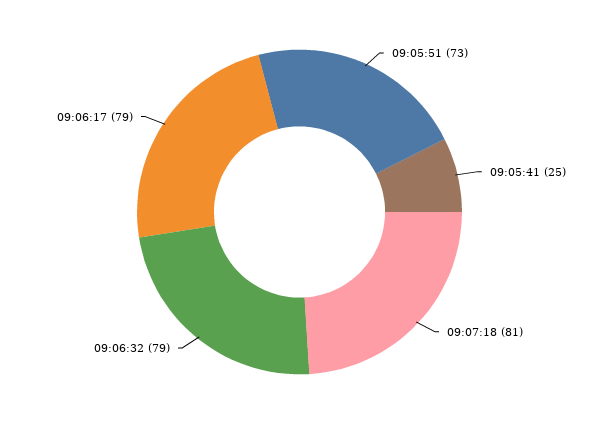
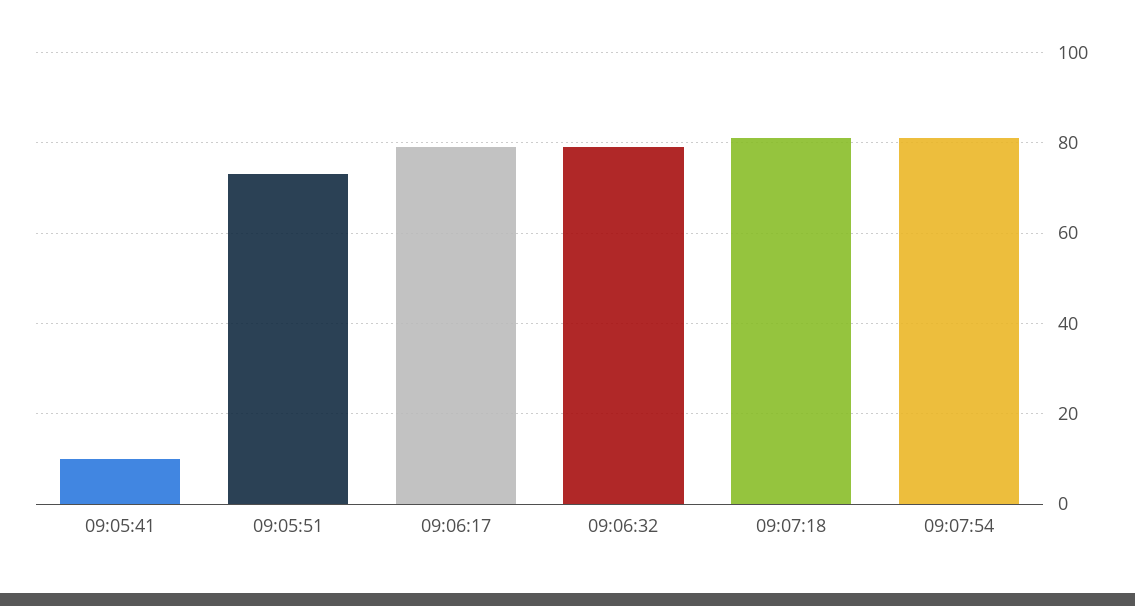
09:05:41: 25 -> 10
09:07:54: none -> 80

